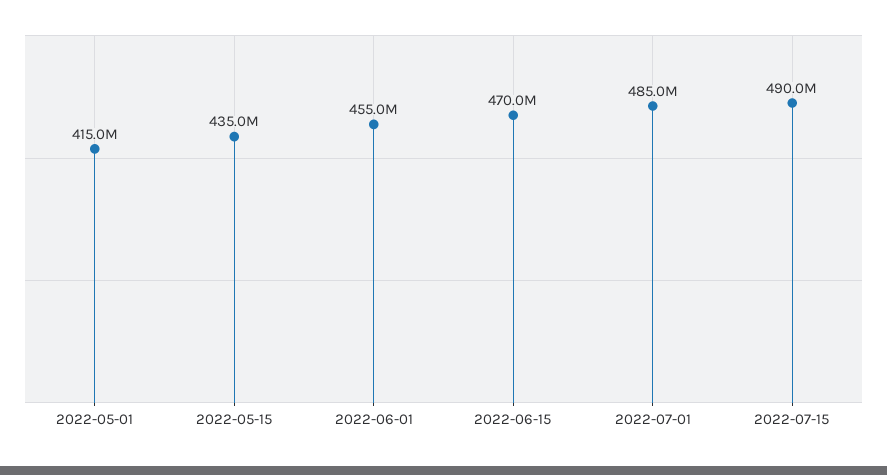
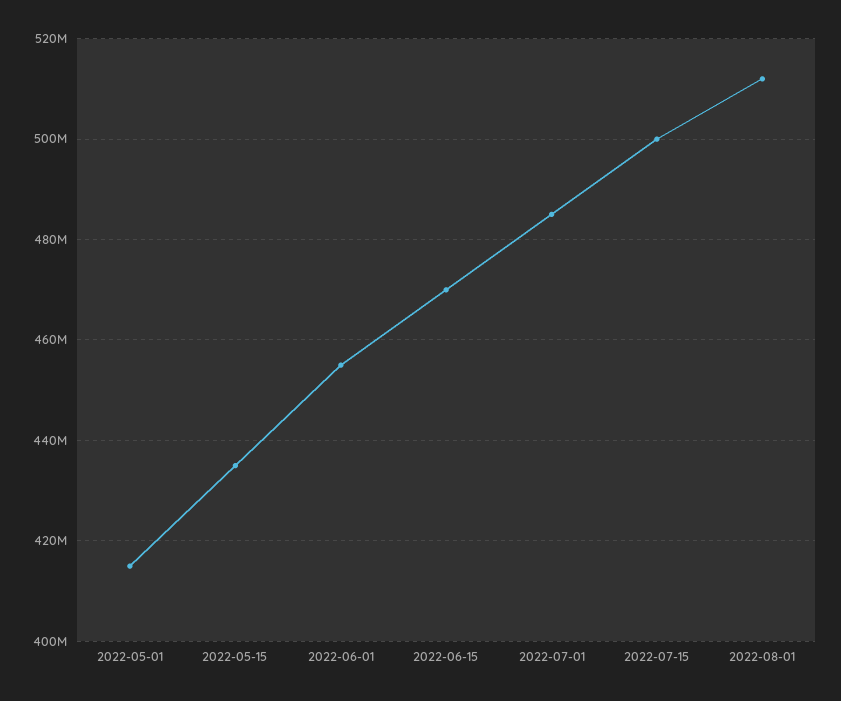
2022-07-15: 490000000 -> 500000000
2022-08-01: none -> 512000000

